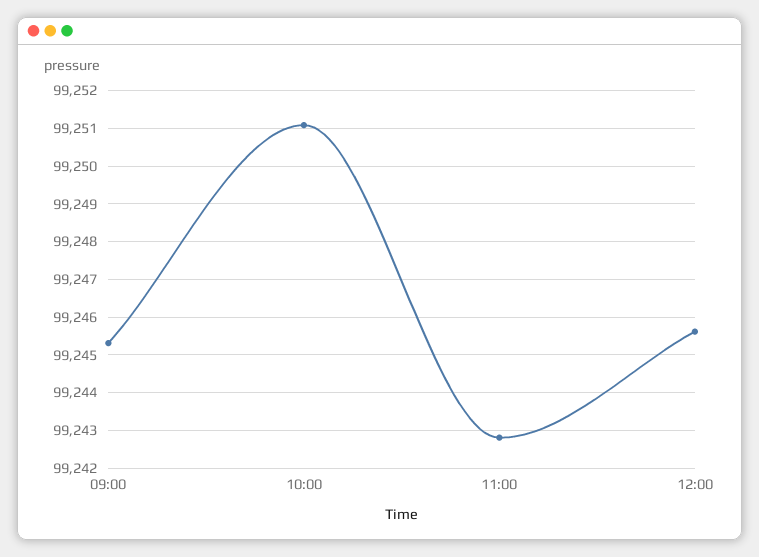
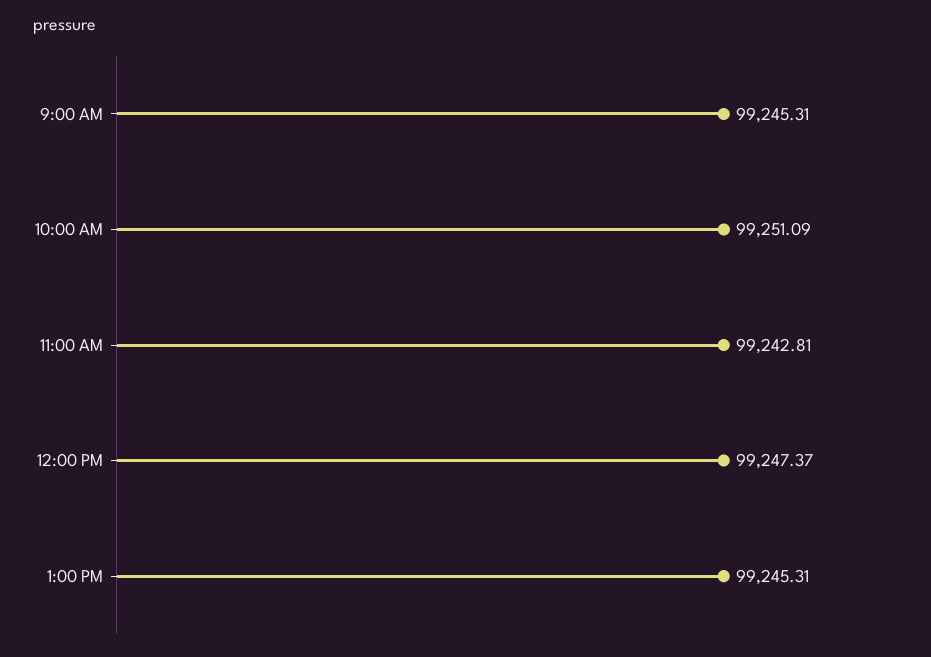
12:00: 99245.6 -> 99247.37
1:00 PM: none -> 99245.31

